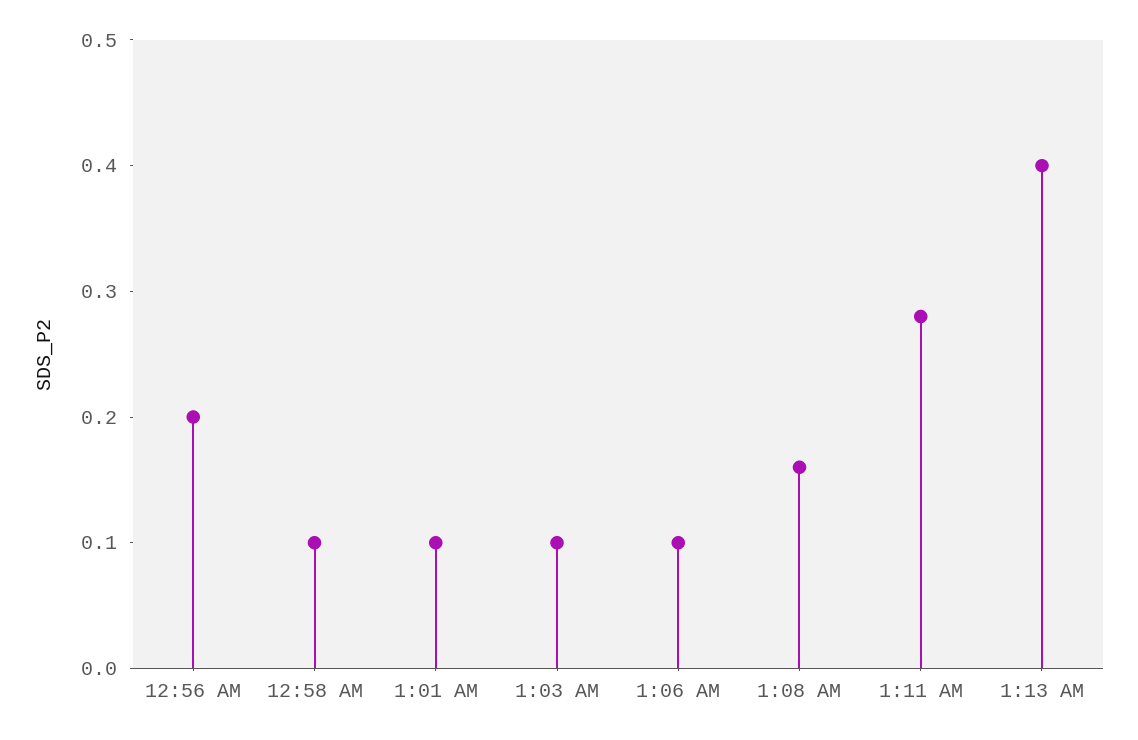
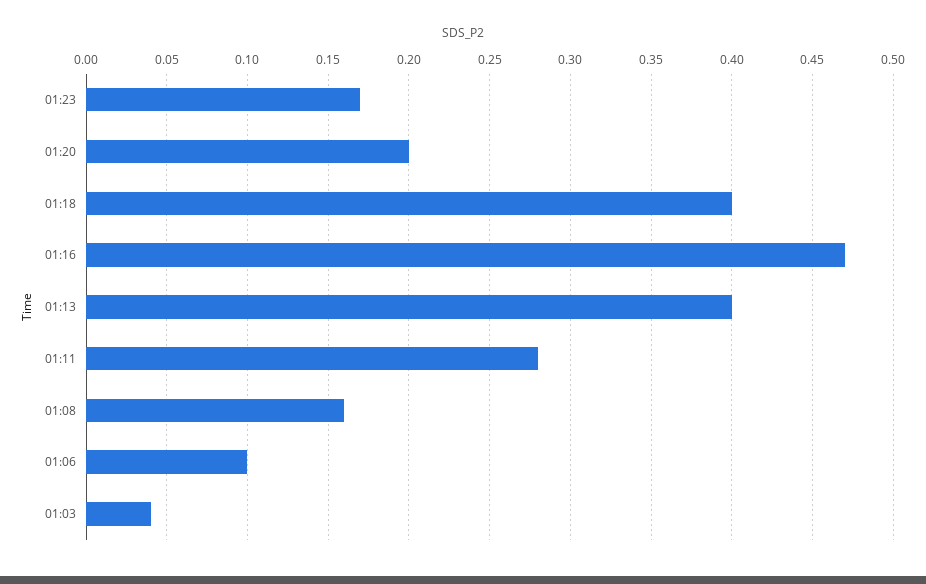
12:56 AM: 0.2 -> none
12:58 AM: 0.1 -> none
1:01 AM: 0.1 -> none
1:03 AM: 0.1 -> 0.04
01:23: none -> 0.17
01:20: none -> 0.2
01:18: none -> 0.4
01:16: none -> 0.47

